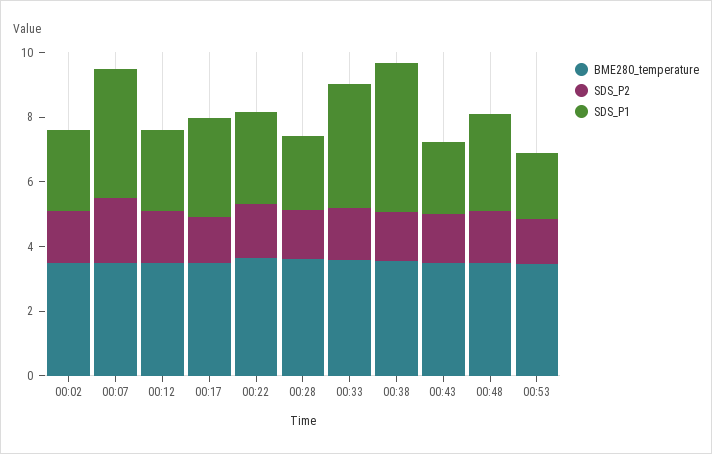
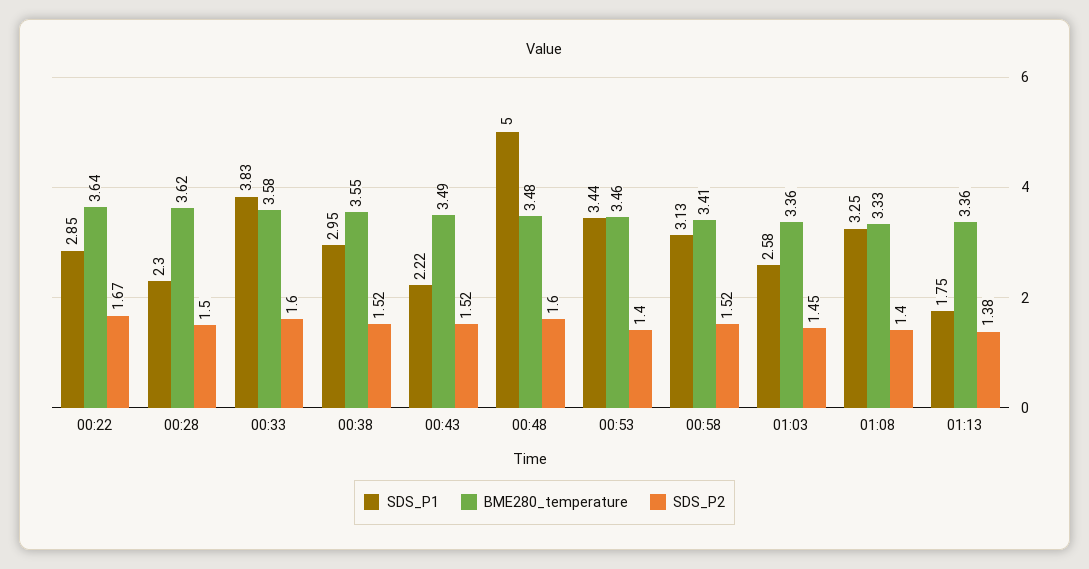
BME280_temperature, 00:02: 3.5 -> none
SDS_P2, 00:02: 1.5 -> none
SDS_P1, 00:02: 2.5 -> none
BME280_temperature, 00:07: 3.5 -> none
SDS_P2, 00:07: 2 -> none
SDS_P1, 00:07: 4 -> none
BME280_temperature, 00:12: 3.5 -> none
SDS_P2, 00:12: 1.5 -> none
SDS_P1, 00:12: 2.5 -> none
BME280_temperature, 00:17: 3.5 -> none
SDS_P2, 00:17: 1.5 -> none
SDS_P1, 00:17: 3 -> none
SDS_P1, 00:38: 4.5 -> 2.95
SDS_P1, 00:48: 3 -> 5
SDS_P1, 00:53: 2 -> 3.44
SDS_P1, 00:58: none -> 3.13
BME280_temperature, 00:58: none -> 3.41
SDS_P2, 00:58: none -> 1.52
SDS_P1, 01:03: none -> 2.58
BME280_temperature, 01:03: none -> 3.36
SDS_P2, 01:03: none -> 1.45
SDS_P1, 01:08: none -> 3.25
BME280_temperature, 01:08: none -> 3.33
SDS_P2, 01:08: none -> 1.4
SDS_P1, 01:13: none -> 1.75
BME280_temperature, 01:13: none -> 3.36
SDS_P2, 01:13: none -> 1.38

